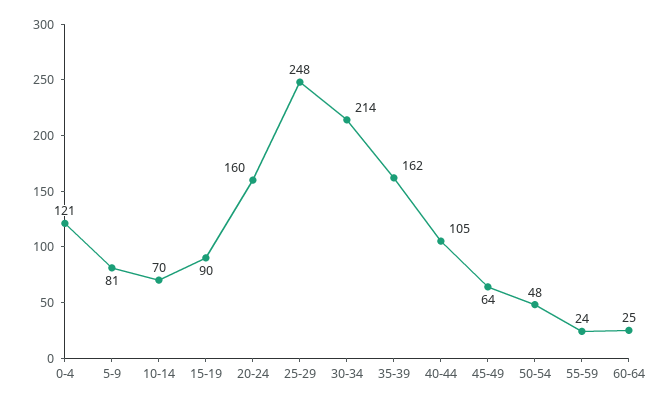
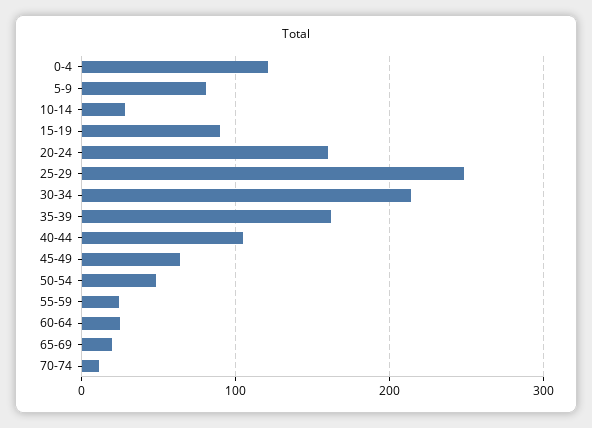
10-14: 70 -> 30
65-69: none -> 20
70-74: none -> 10

